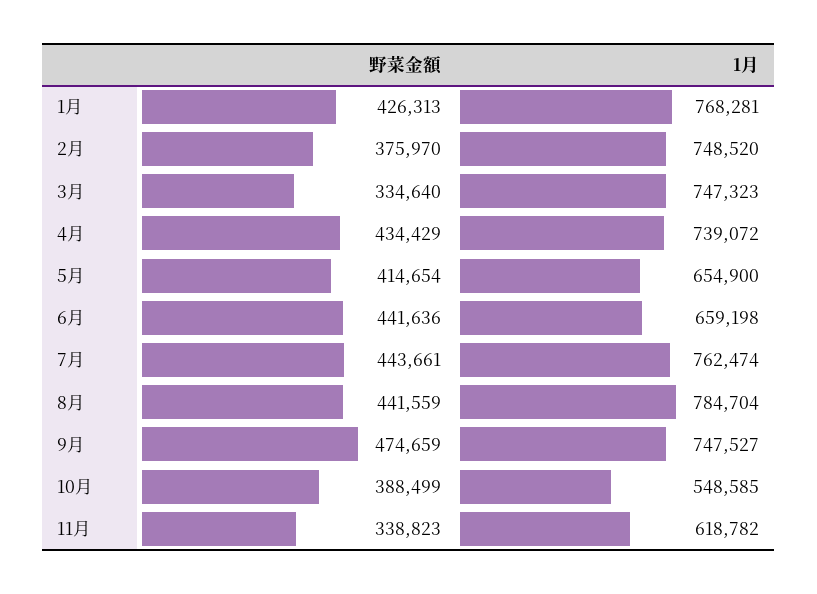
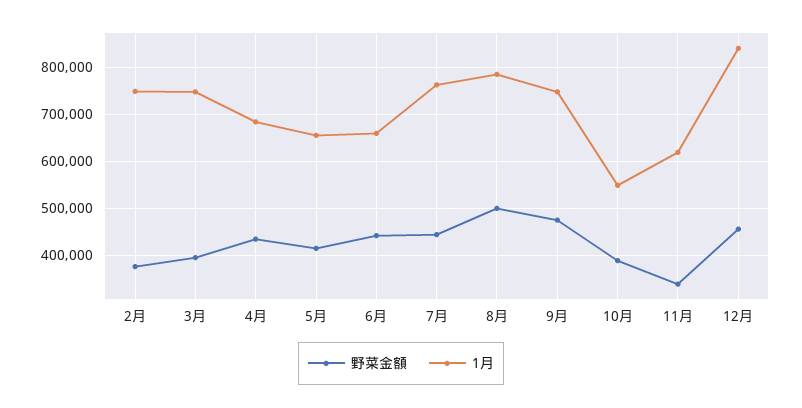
野菜金額, 1月: 426313 -> none
1月, 1月: 768281 -> none
野菜金額, 3月: 334640 -> 400000
1月, 4月: 739072 -> 680000
野菜金額, 8月: 441559 -> 500000
野菜金額, 12月: none -> 460000
1月, 12月: none -> 840000

